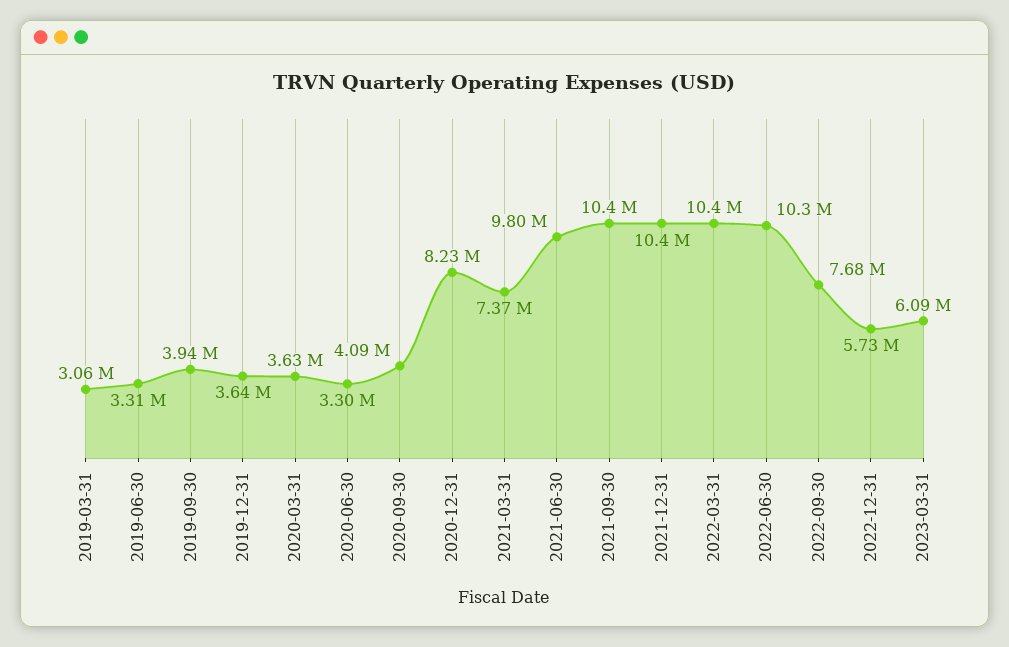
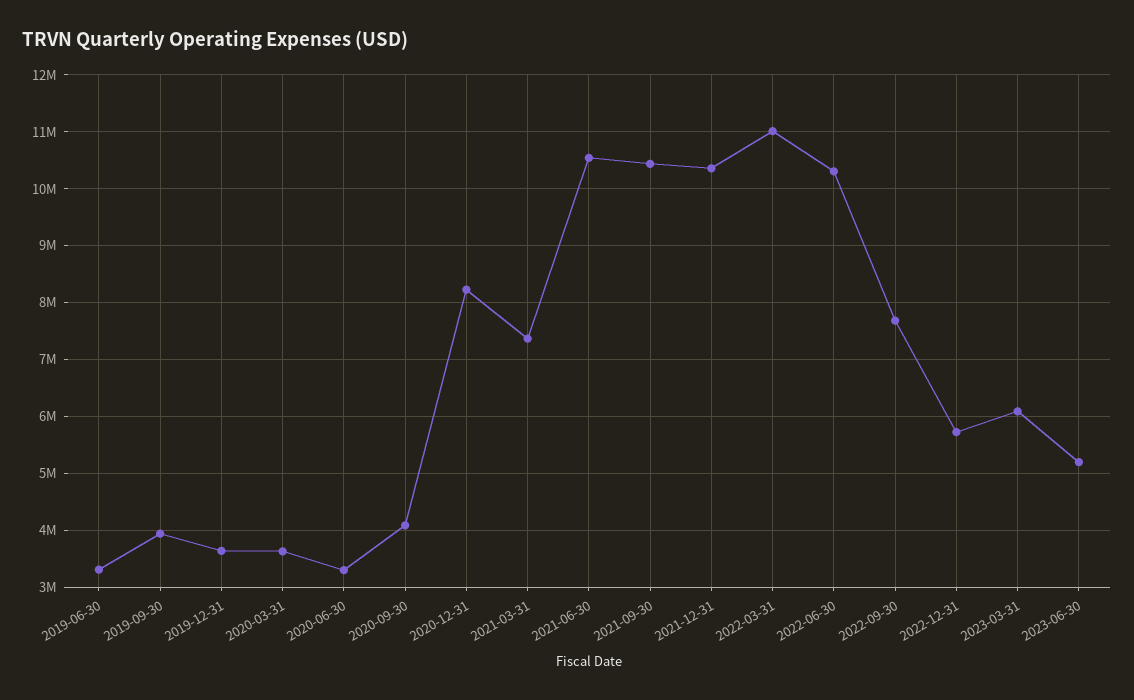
2019-03-31: 3060000 -> none
2021-06-30: 9800000 -> 10600000
2022-03-31: 10400000 -> 11000000
2023-06-30: none -> 5200000

